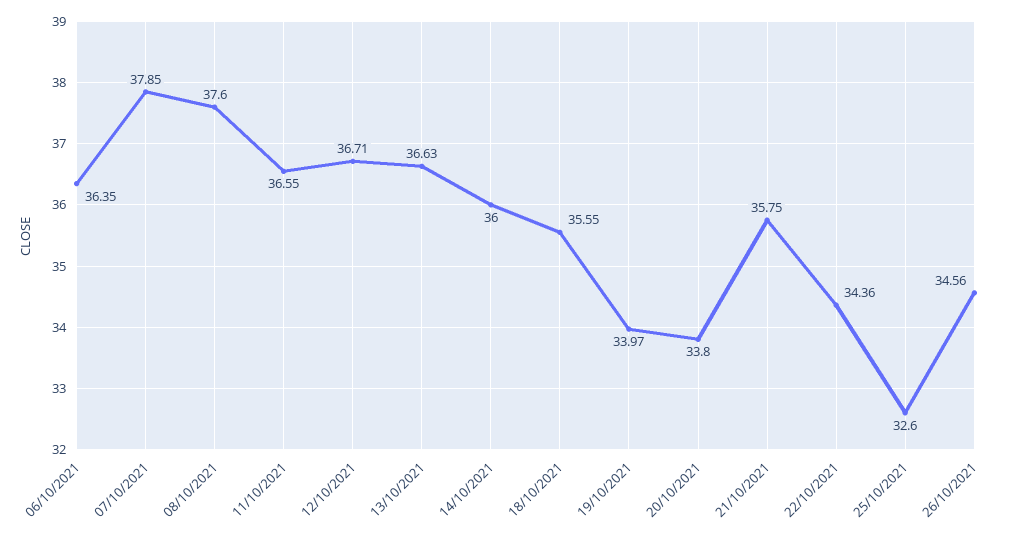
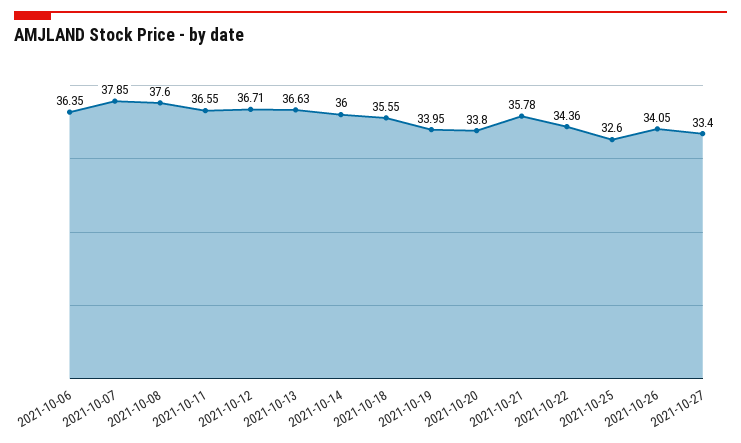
19/10/2021: 33.97 -> 33.95
21/10/2021: 35.75 -> 35.78
26/10/2021: 34.56 -> 34.05
2021-10-27: none -> 33.4

